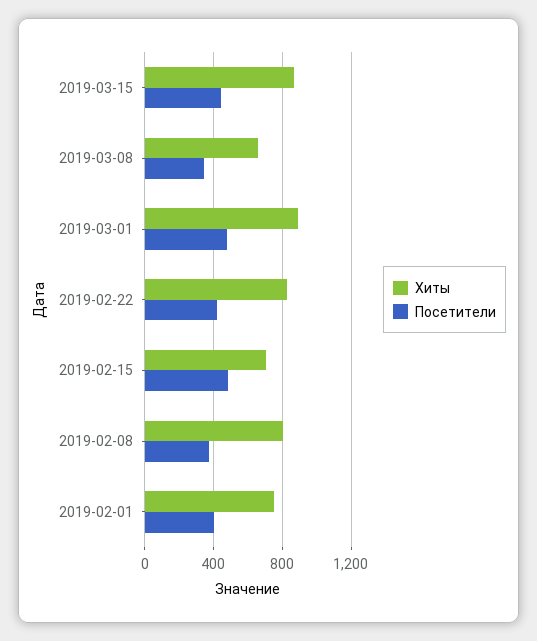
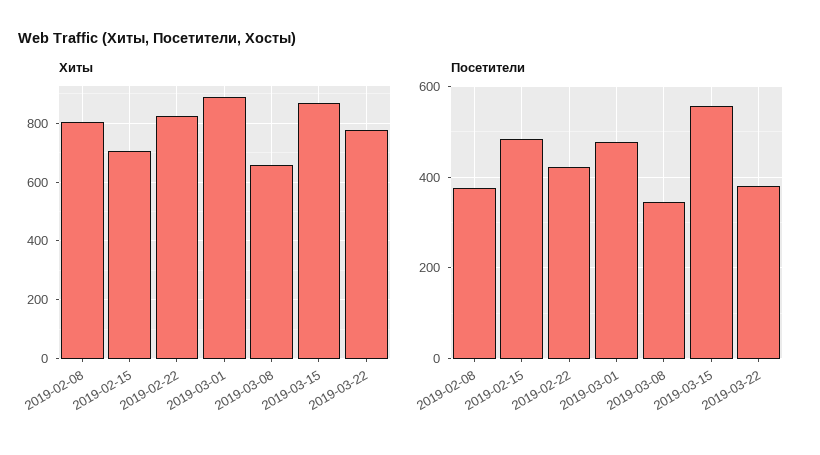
Посетители, 2019-03-15: 450 -> 560
Хиты, 2019-02-01: 750 -> none
Посетители, 2019-02-01: 400 -> none
Хиты, 2019-03-22: none -> 775
Посетители, 2019-03-22: none -> 380

